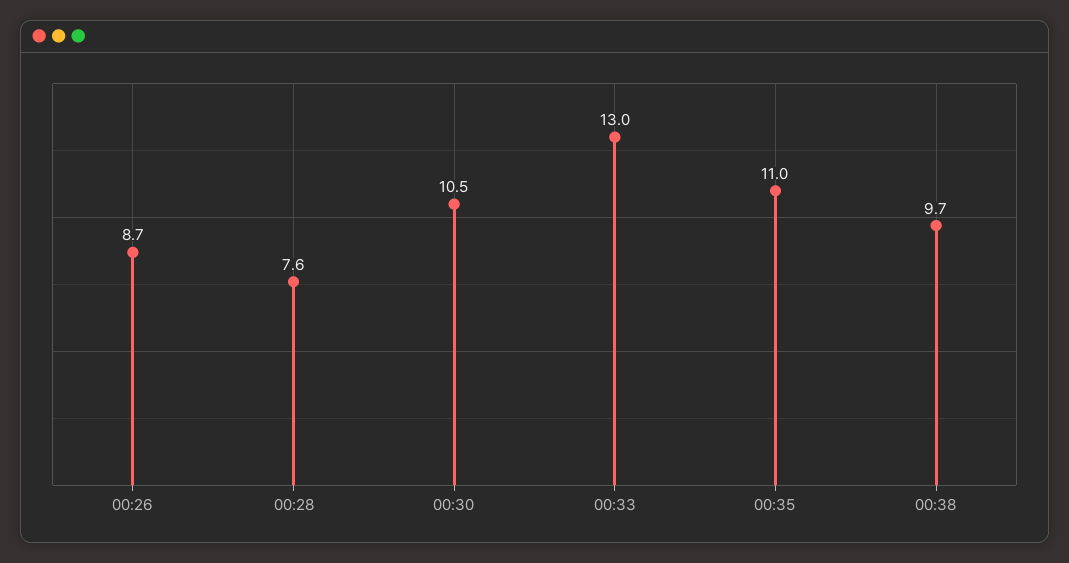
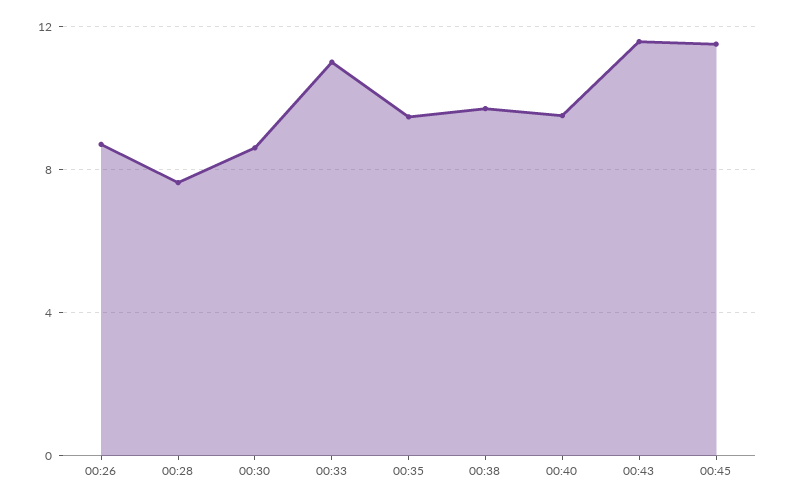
00:30: 10.5 -> 8.5
00:33: 13 -> 11
00:35: 11 -> 9.5
00:40: none -> 9.5
00:43: none -> 11.5
00:45: none -> 11.5

